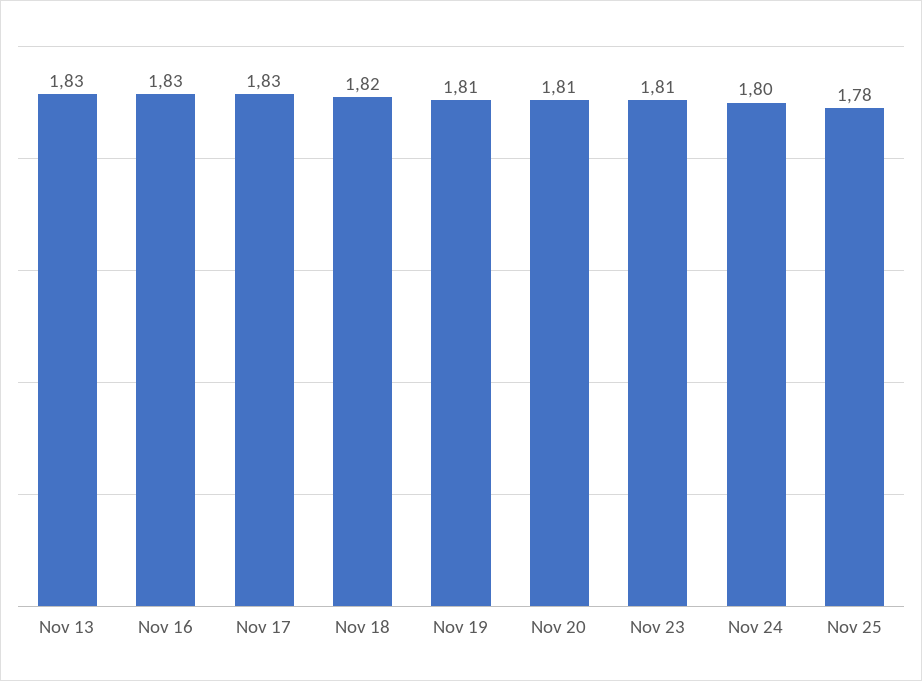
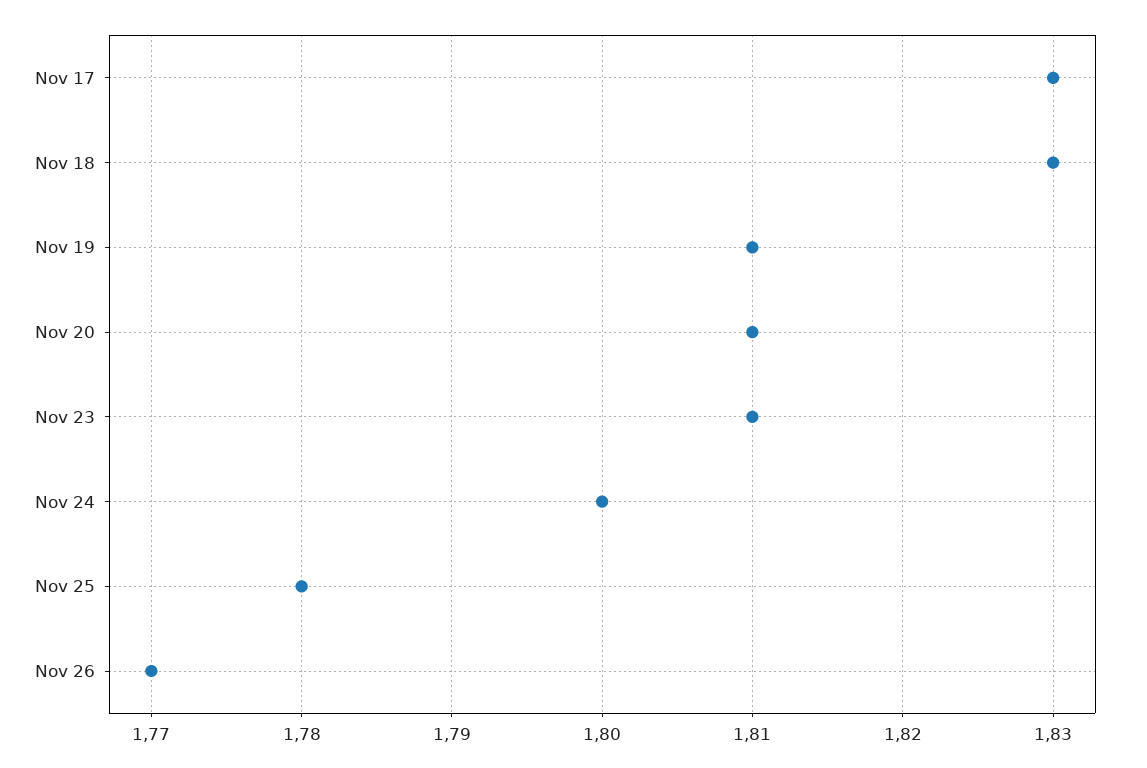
Nov 13: 1.83 -> none
Nov 16: 1.83 -> none
Nov 18: 1.82 -> 1.83
Nov 26: none -> 1.77

